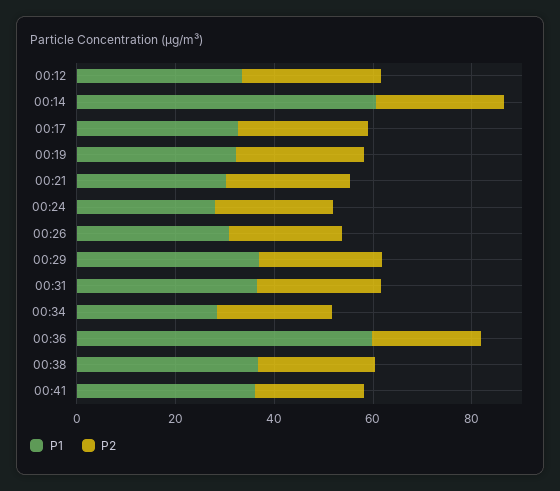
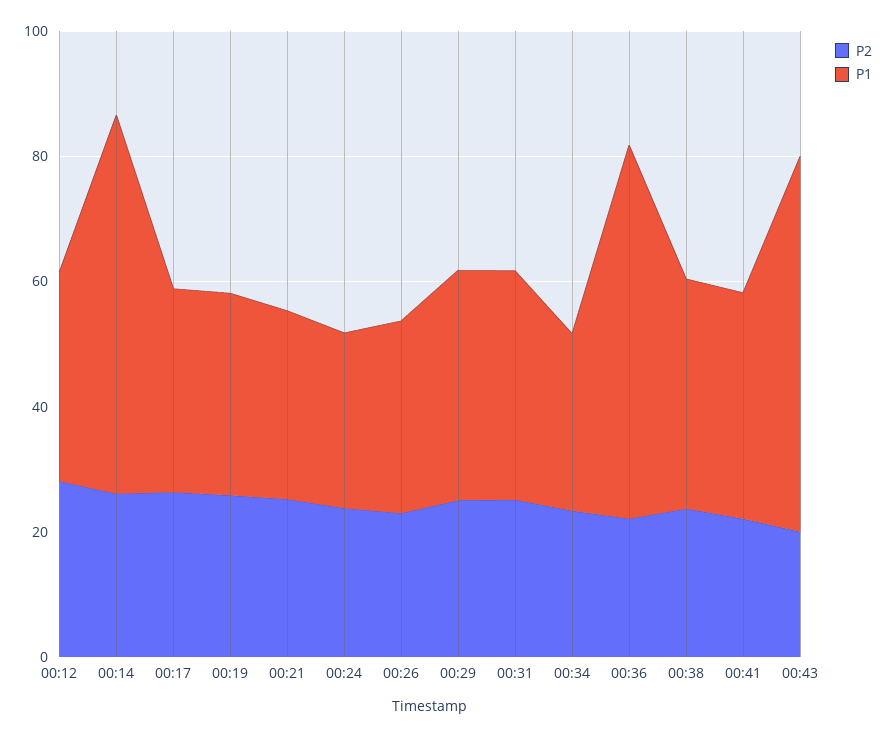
P2, 00:43: none -> 20
P1, 00:43: none -> 60

